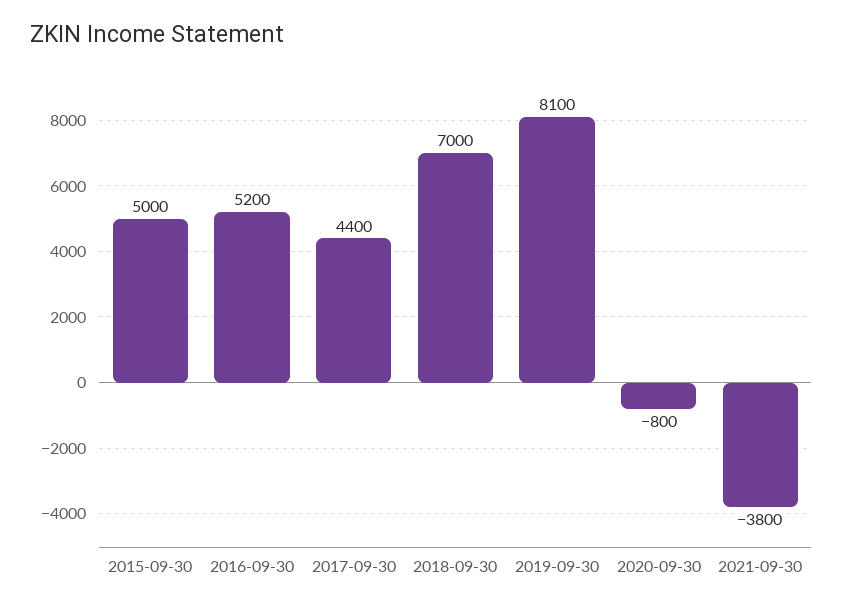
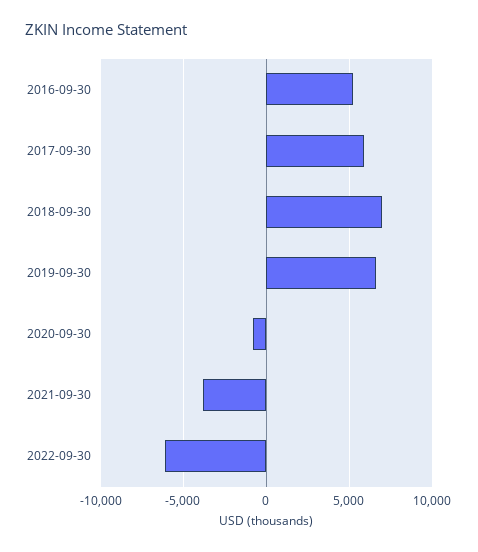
2015-09-30: 5000 -> none
2017-09-30: 4400 -> 6000
2019-09-30: 8100 -> 6500
2022-09-30: none -> -6000

